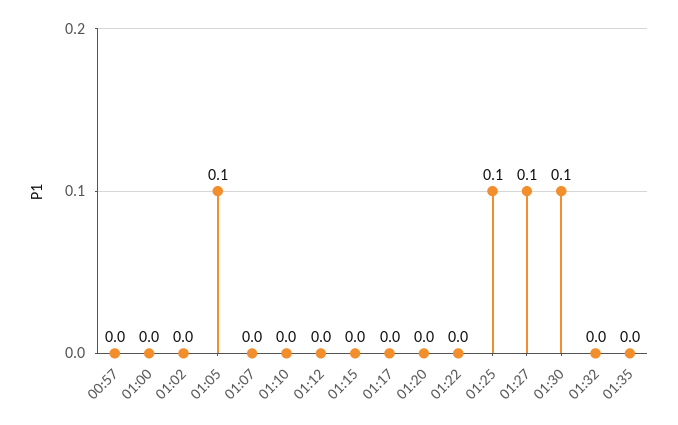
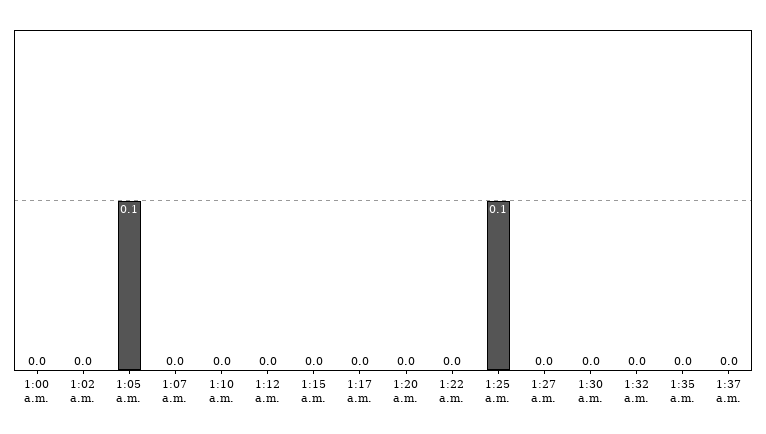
00:57: 0 -> none
01:27: 0.1 -> 0
01:30: 0.1 -> 0
1:37 a.m.: none -> 0

